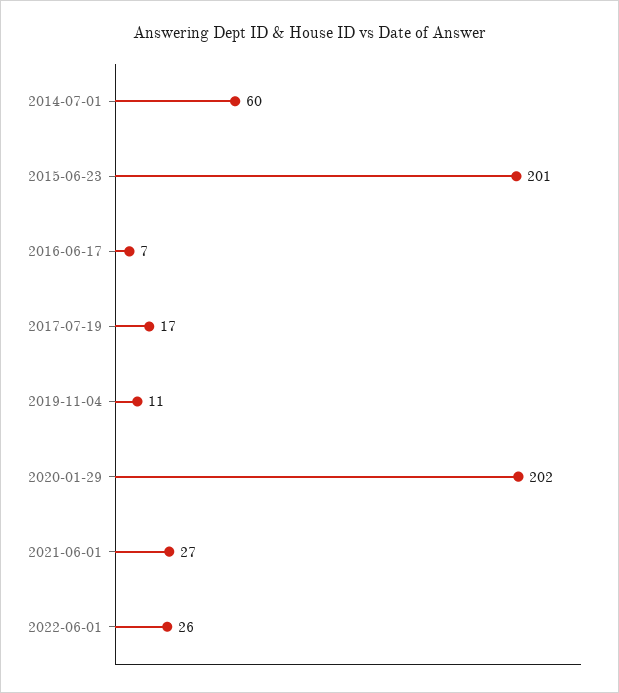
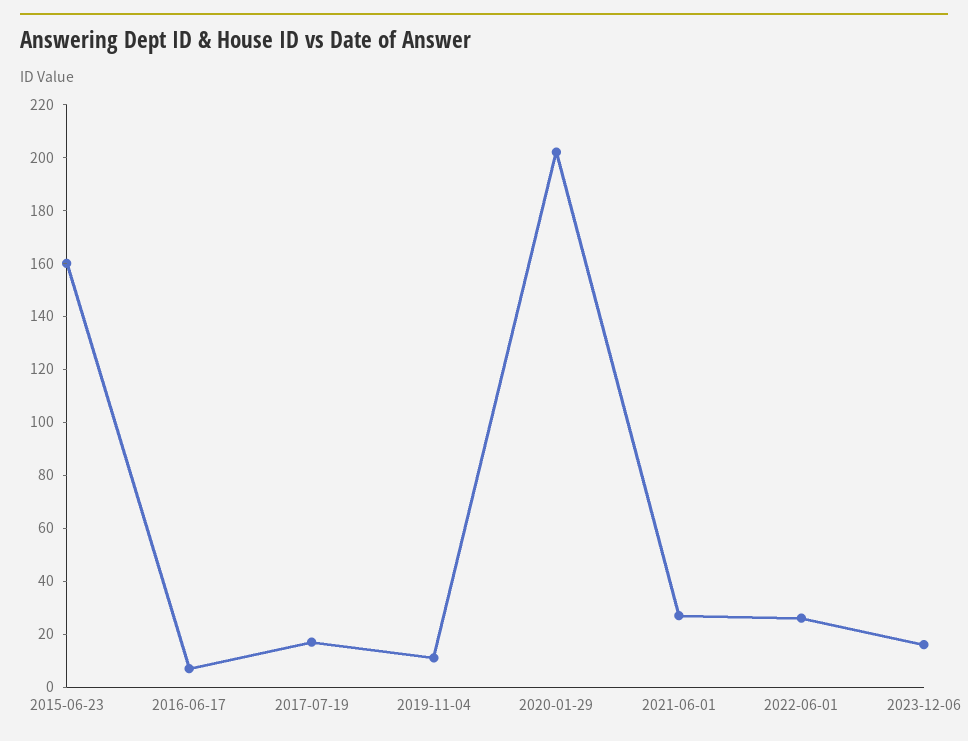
2014-07-01: 60 -> none
2015-06-23: 201 -> 160
2023-12-06: none -> 15

